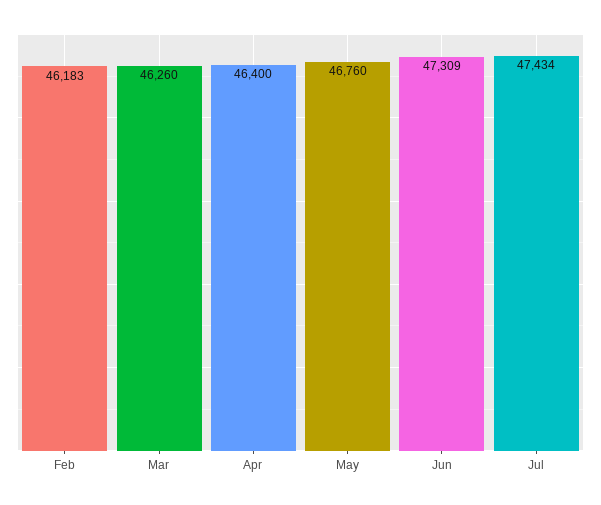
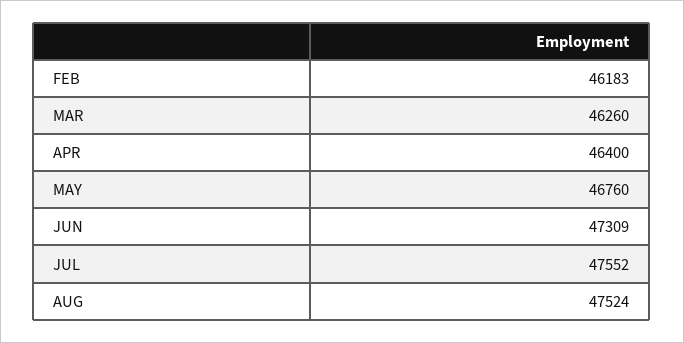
Jul: 47434 -> 47552
AUG: none -> 47524

